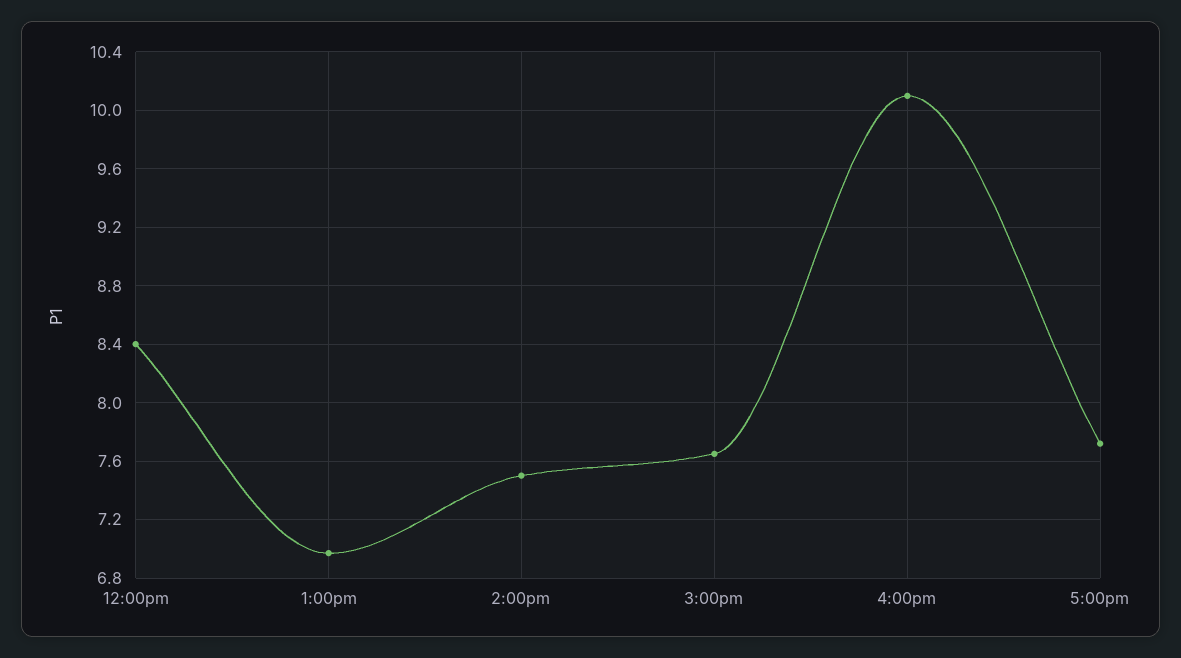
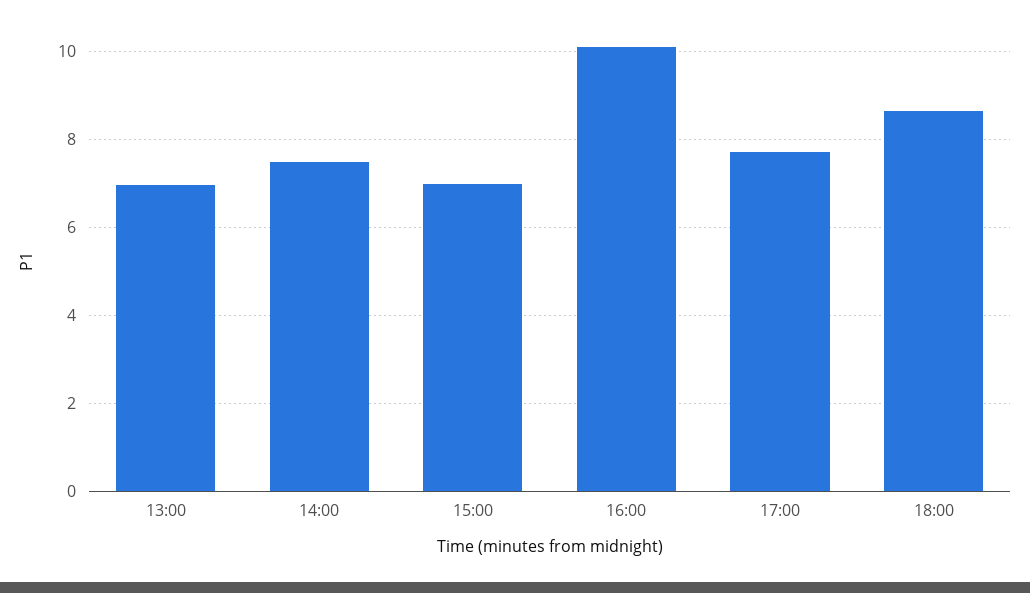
12:00pm: 8.4 -> none
3:00pm: 7.65 -> 7
18:00: none -> 8.6

